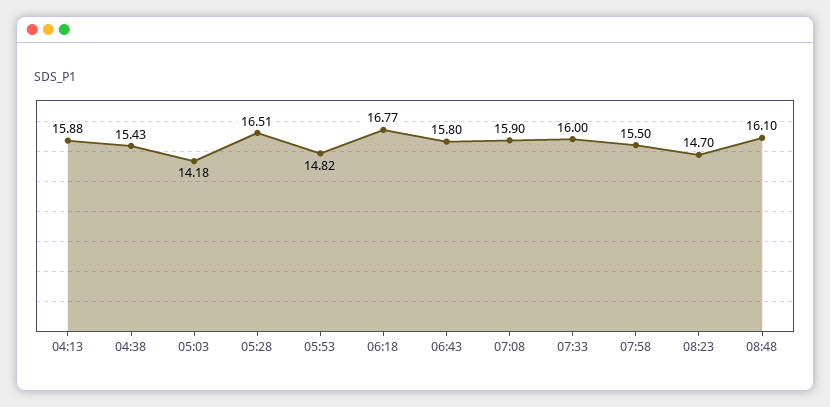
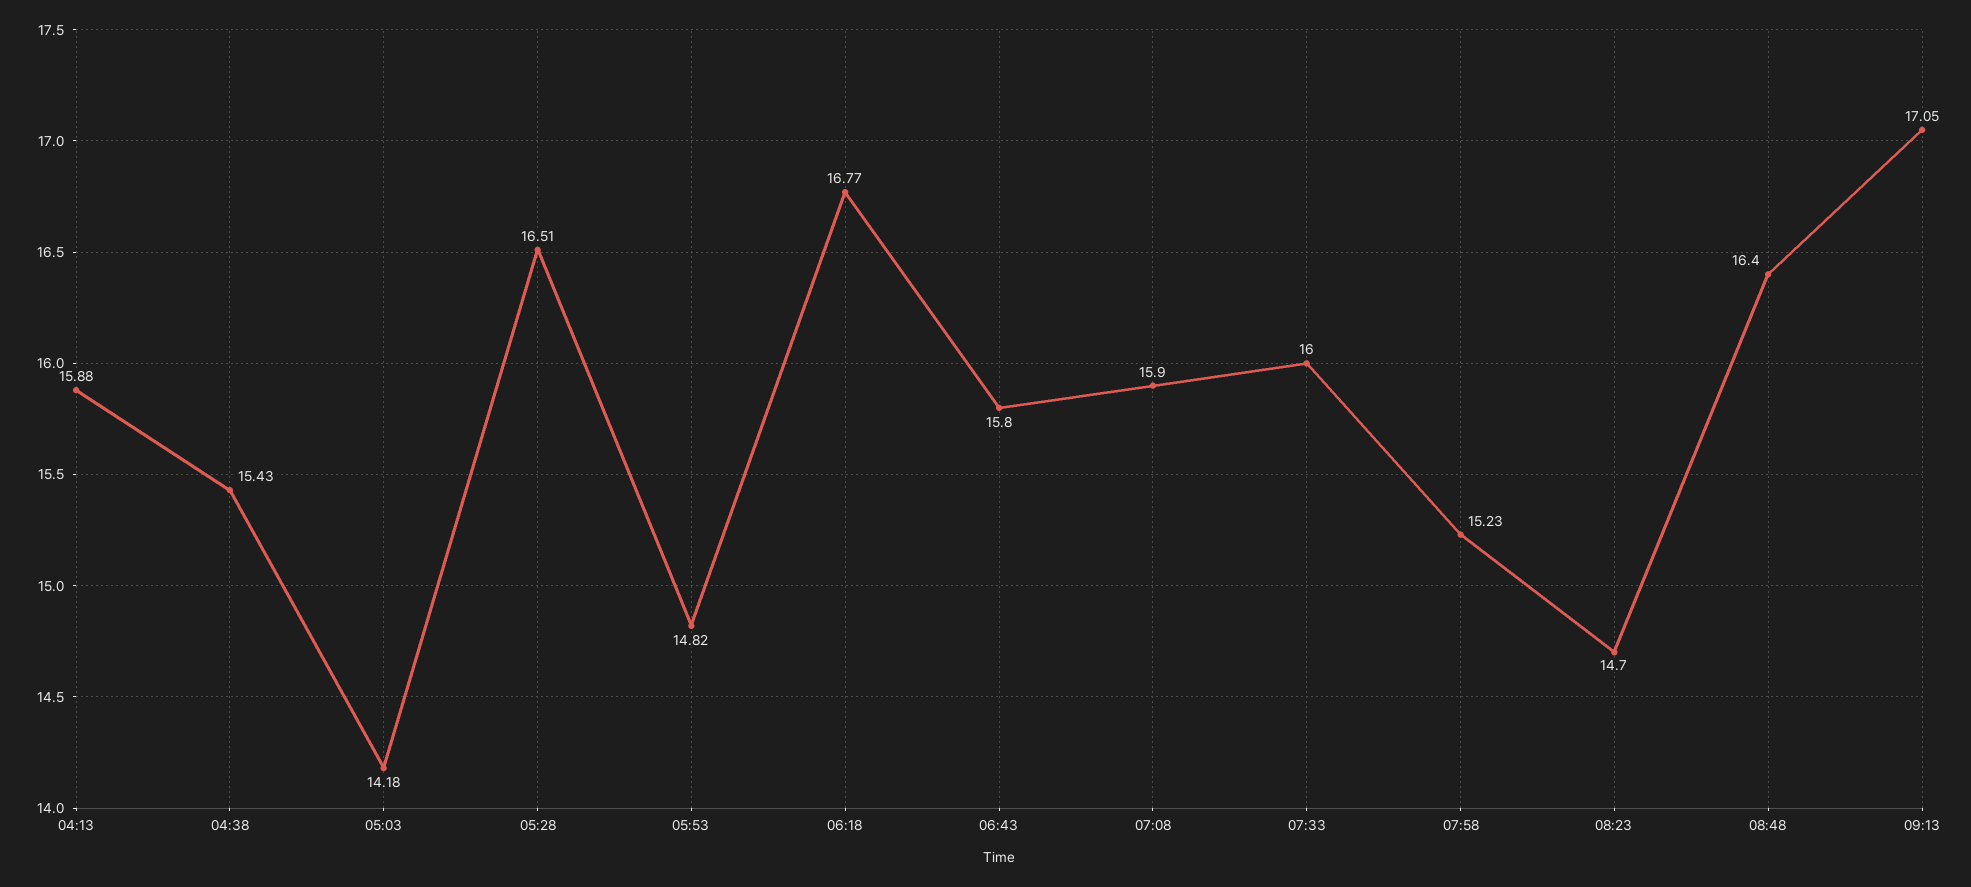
07:58: 15.5 -> 15.23
08:48: 16.1 -> 16.4
09:13: none -> 17.05

